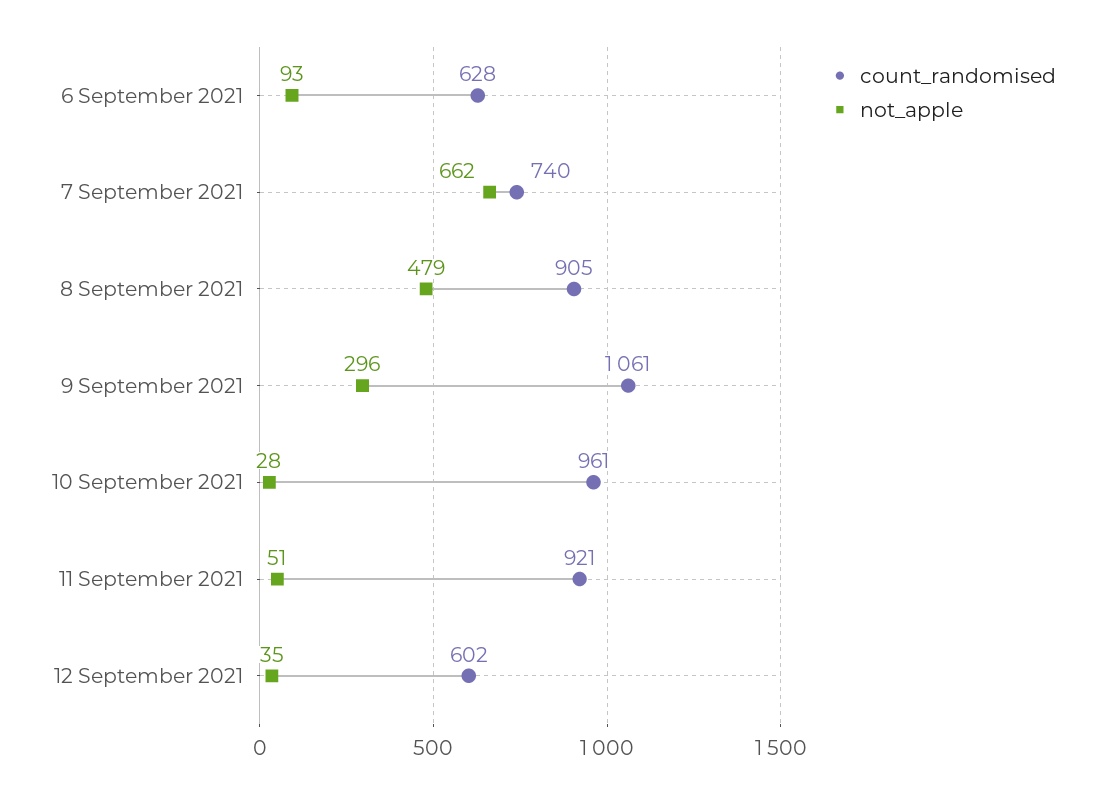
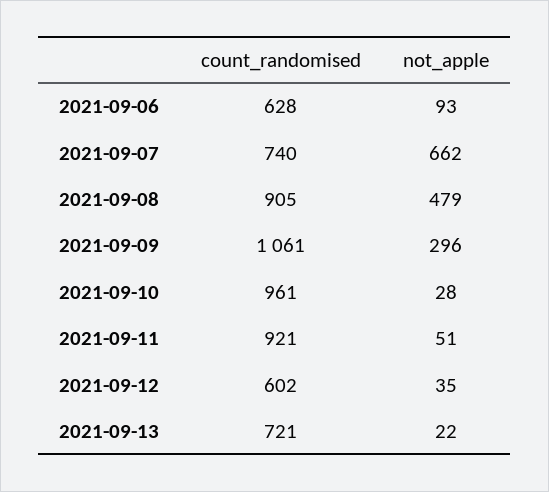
count_randomised, 2021-09-13: none -> 721
not_apple, 2021-09-13: none -> 22

